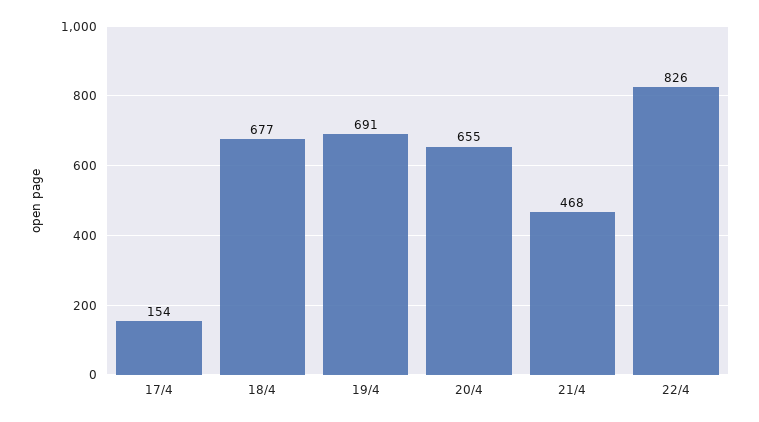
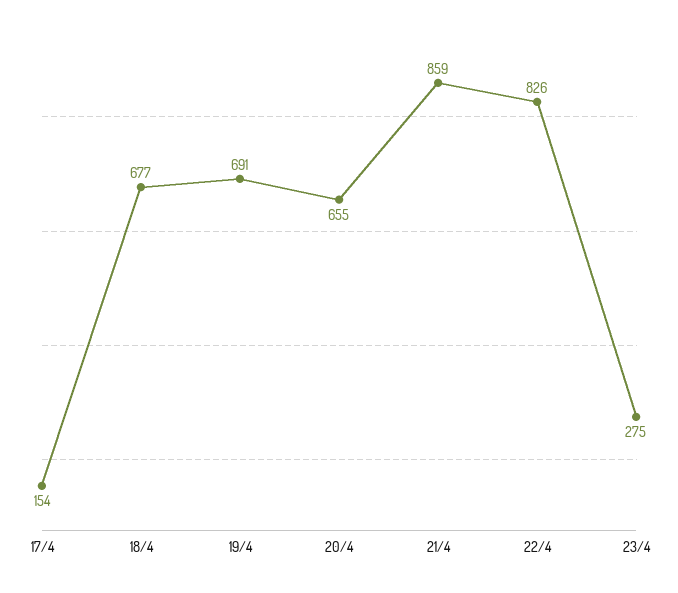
21/4: 468 -> 859
23/4: none -> 275

